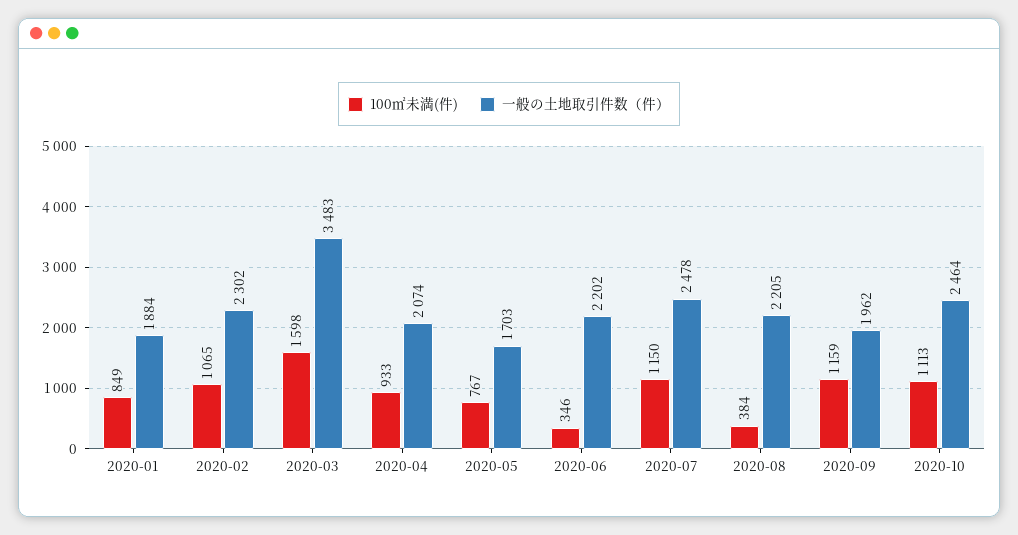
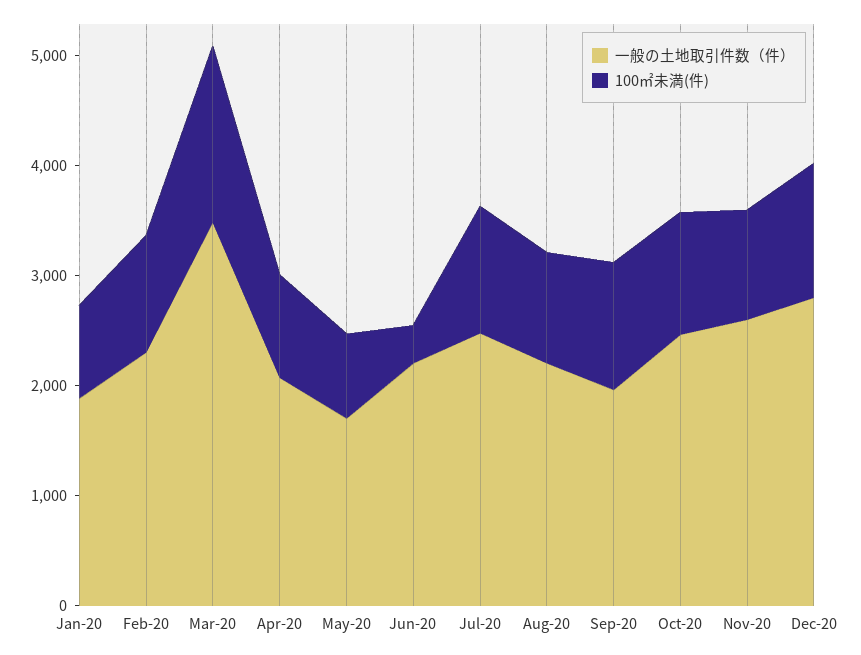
100㎡未満(件), 2020-08: 384 -> 1000
一般の土地取引件数（件）, Nov-20: none -> 2600
100㎡未満(件), Nov-20: none -> 1000
一般の土地取引件数（件）, Dec-20: none -> 2800
100㎡未満(件), Dec-20: none -> 1200

